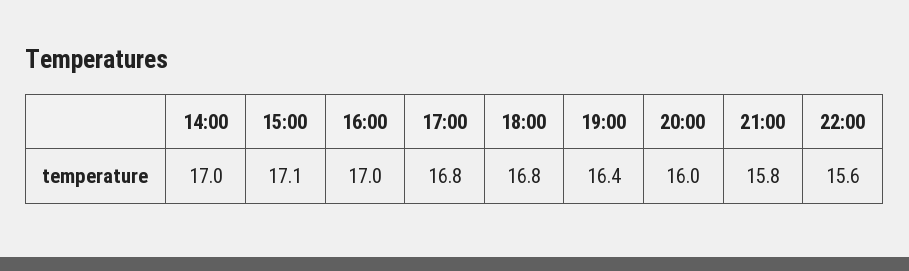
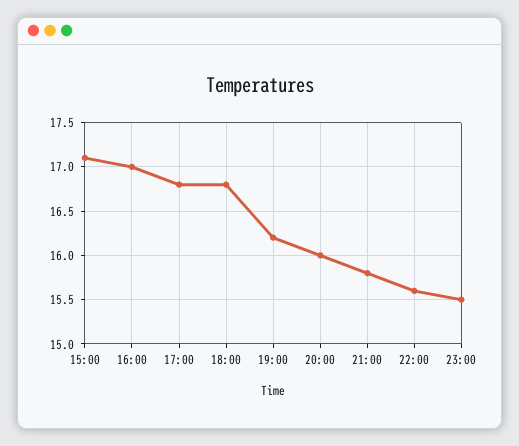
14:00: 17 -> none
19:00: 16.4 -> 16.2
23:00: none -> 15.5

